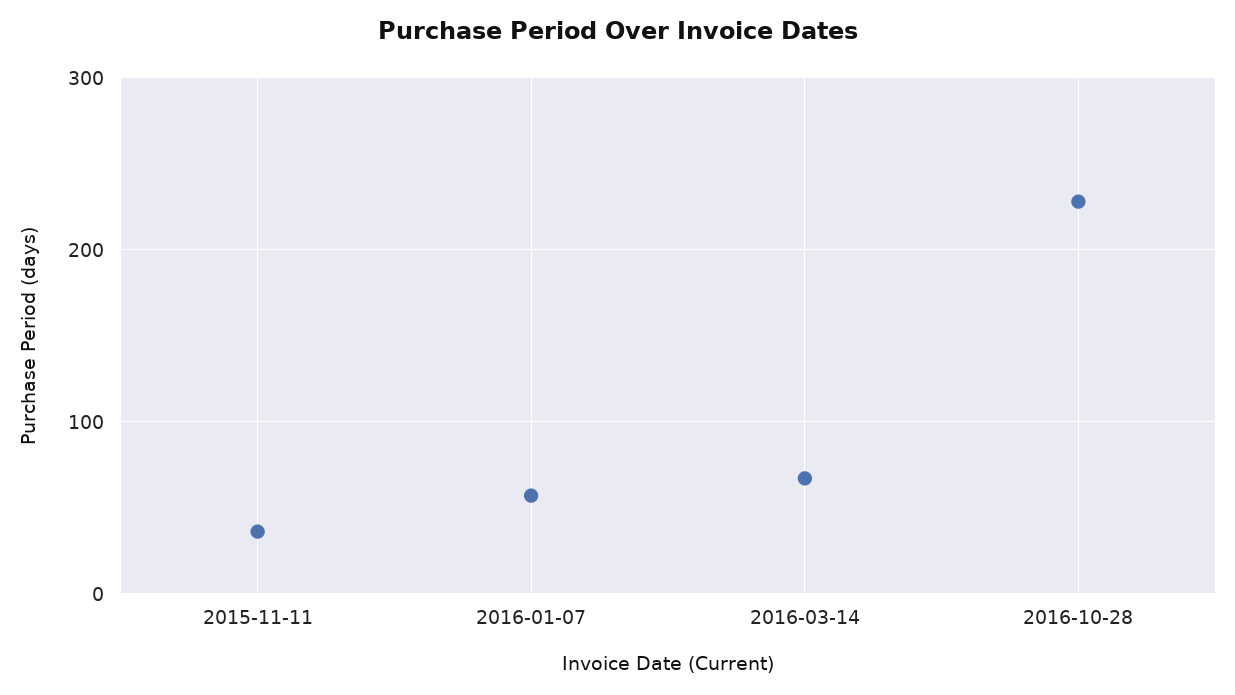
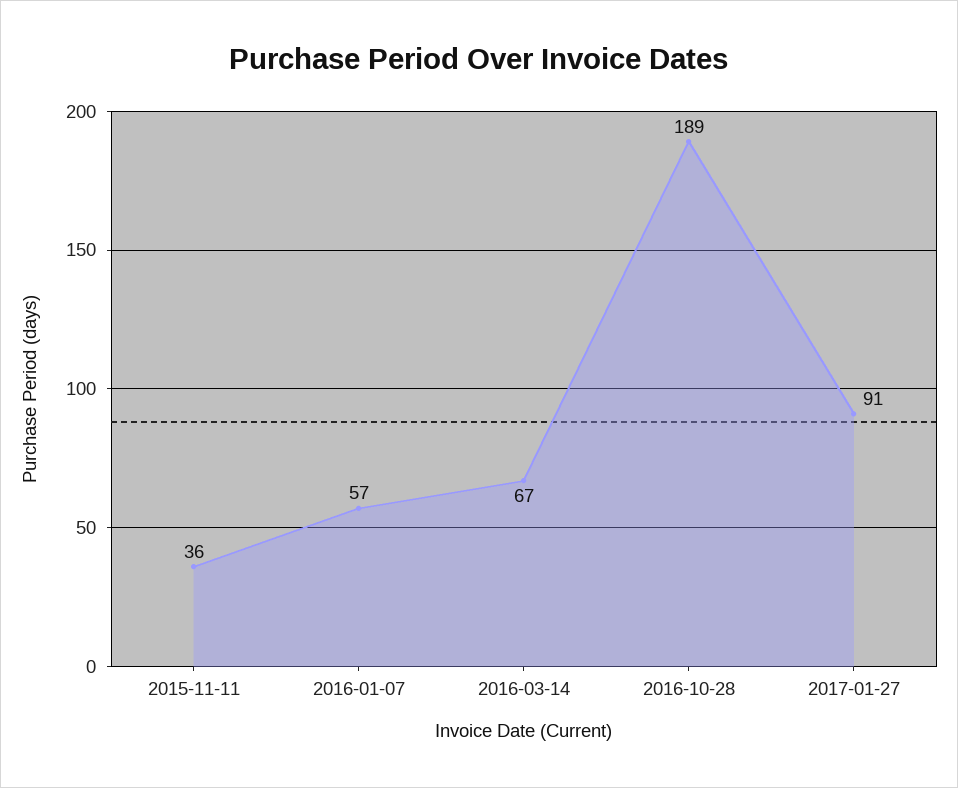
2016-10-28: 230 -> 189
2017-01-27: none -> 91

